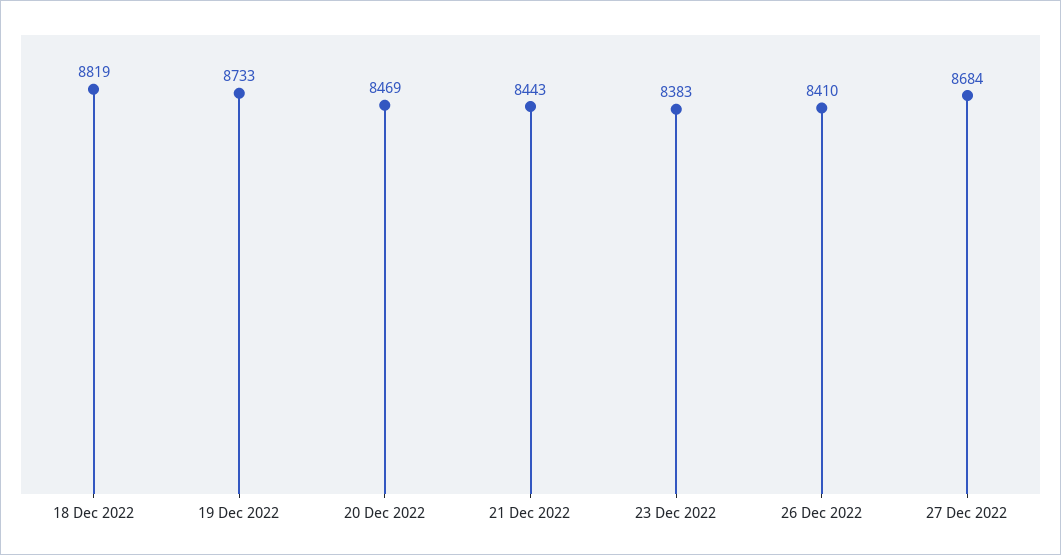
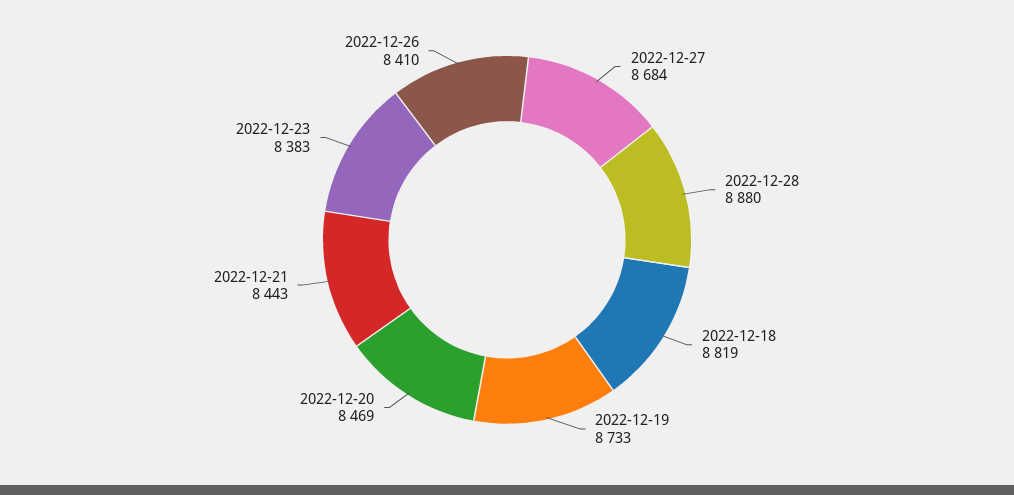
2022-12-28: none -> 8880

